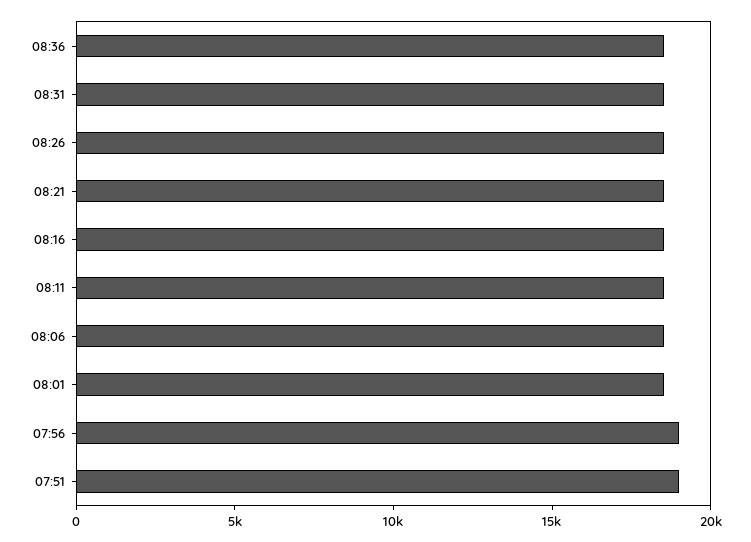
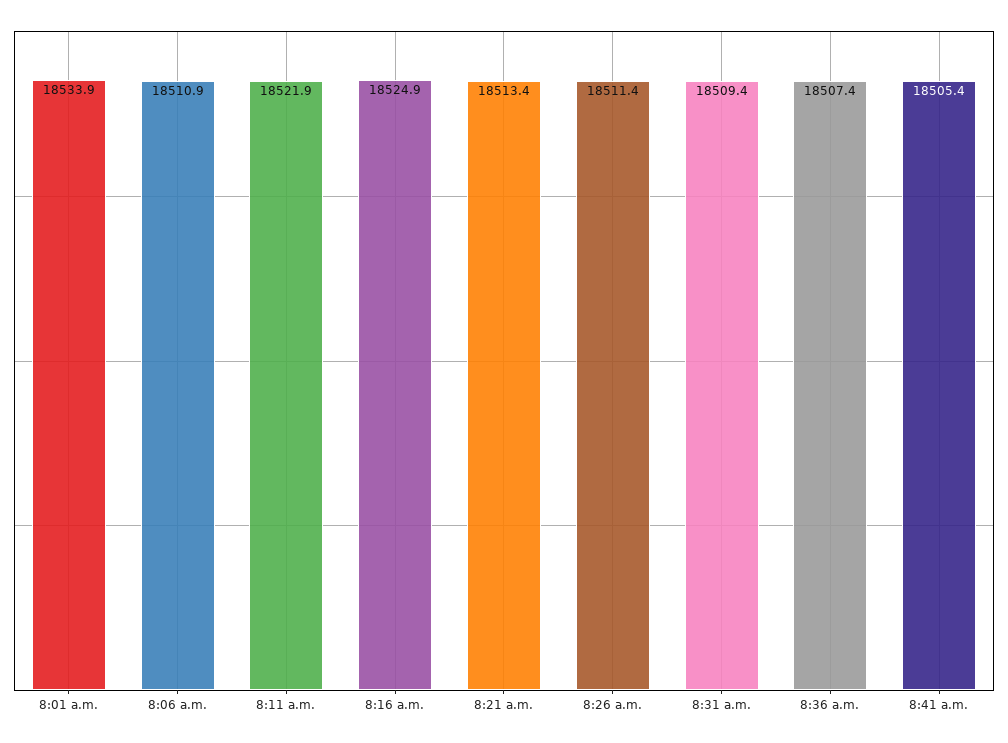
07:56: 19000 -> none
07:51: 19000 -> none
8:41 a.m.: none -> 18505.4

